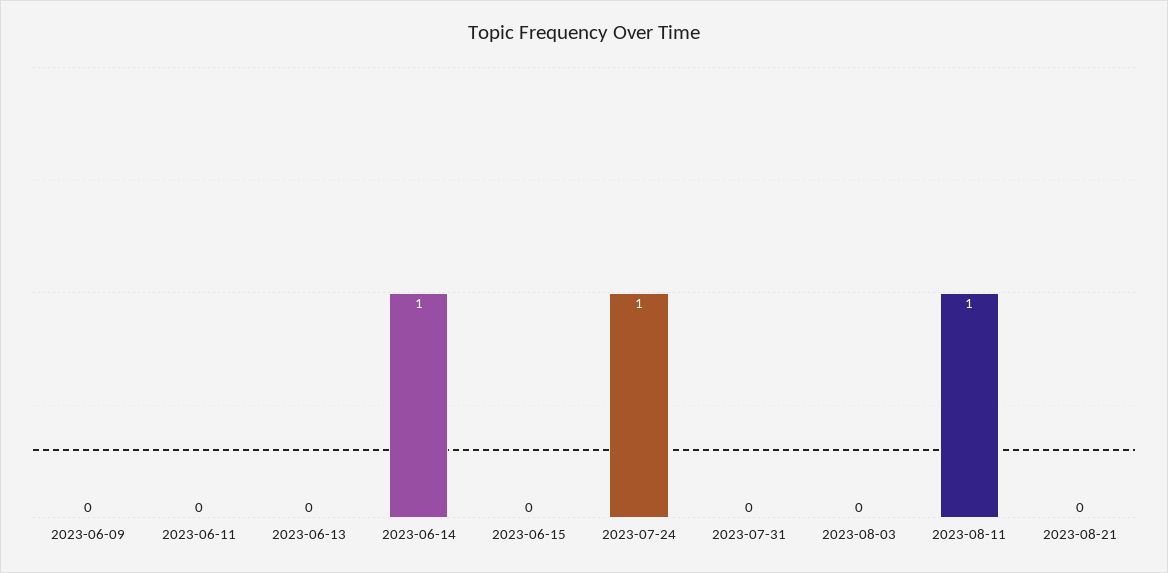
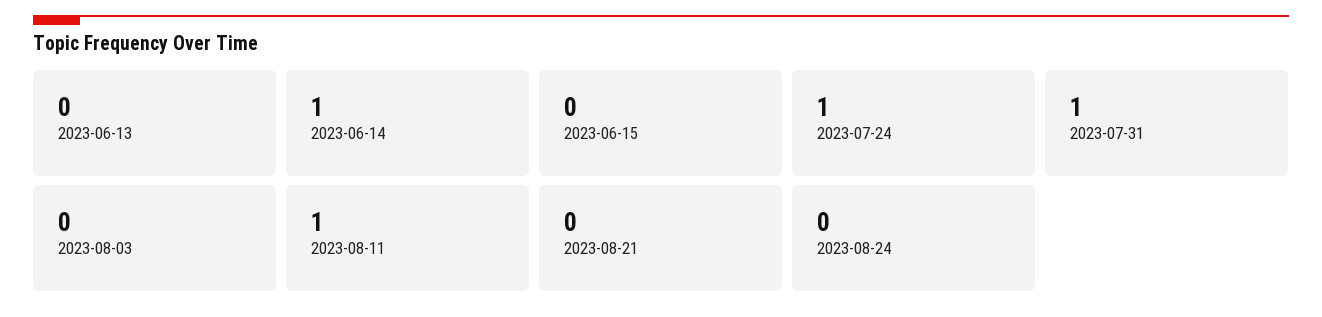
2023-06-09: 0 -> none
2023-06-11: 0 -> none
2023-07-31: 0 -> 1
2023-08-24: none -> 0

